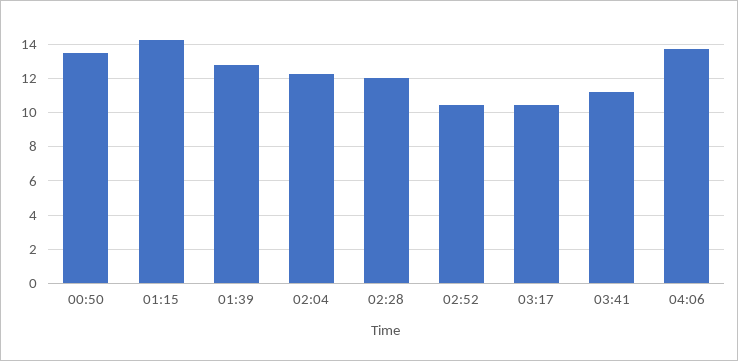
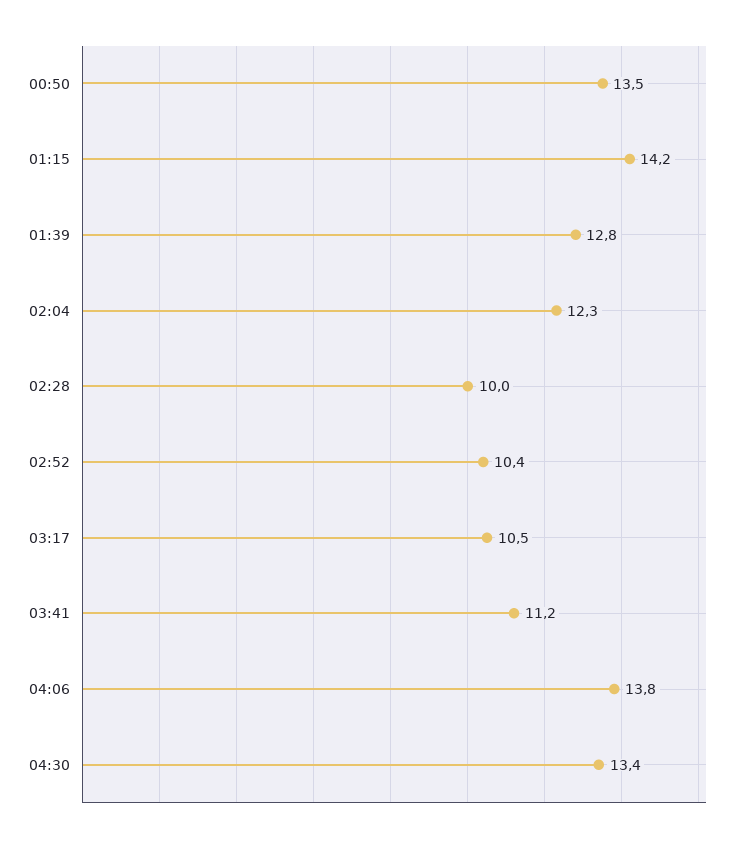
02:28: 12 -> 10
04:30: none -> 13.4

